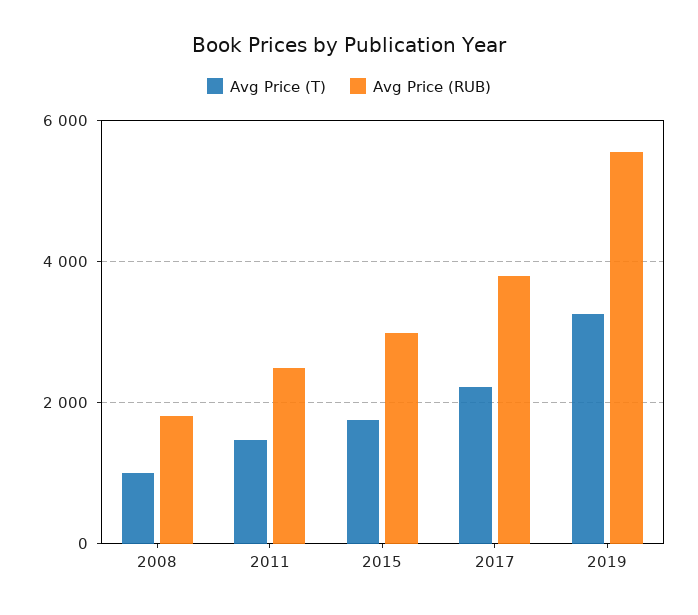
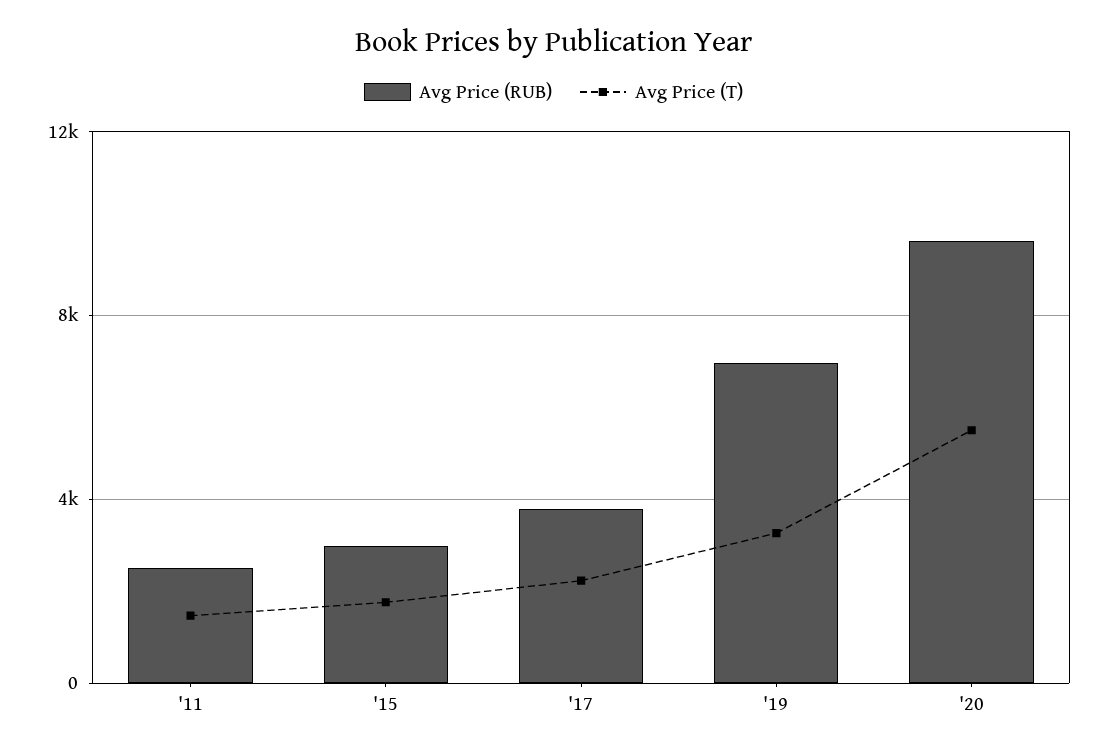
Avg Price (T), 2008: 1000 -> none
Avg Price (RUB), 2008: 1800 -> none
Avg Price (RUB), 2019: 5600 -> 7000
Avg Price (RUB), '20: none -> 9500
Avg Price (T), '20: none -> 5500

